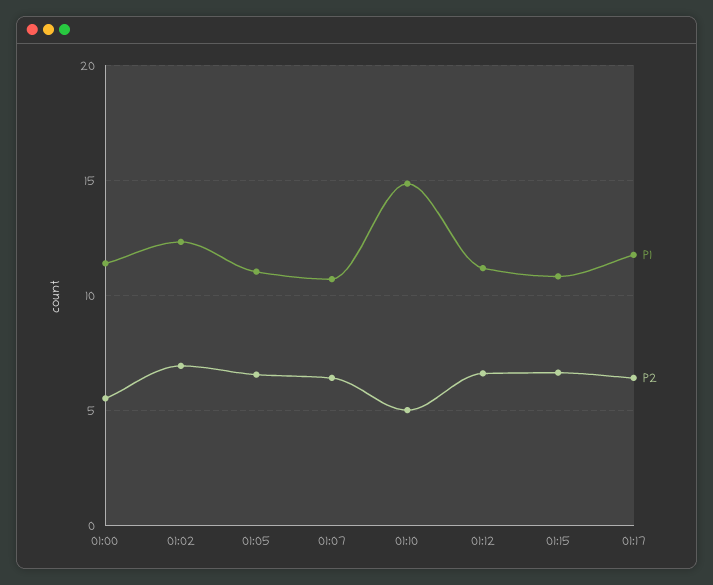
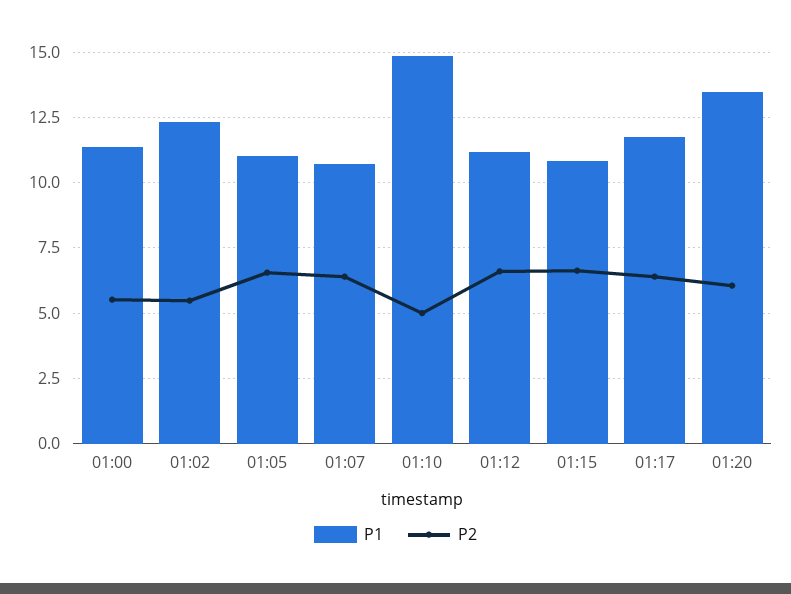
P2, 01:02: 7 -> 5.5
P1, 01:20: none -> 13.5
P2, 01:20: none -> 6

